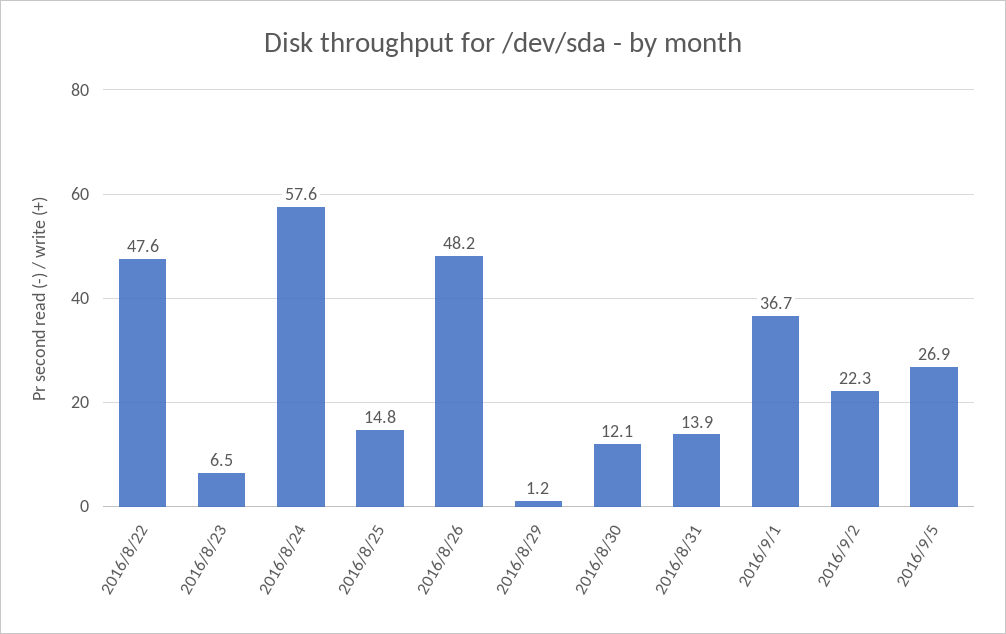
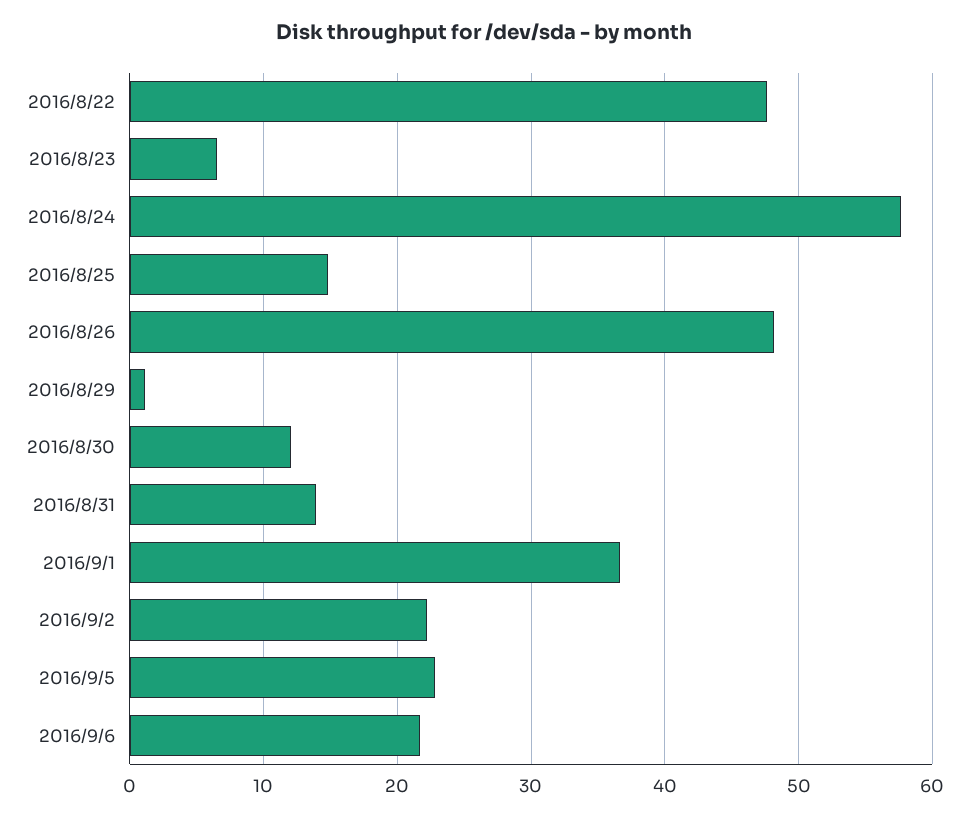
2016/9/5: 26.9 -> 23
2016/9/6: none -> 22

